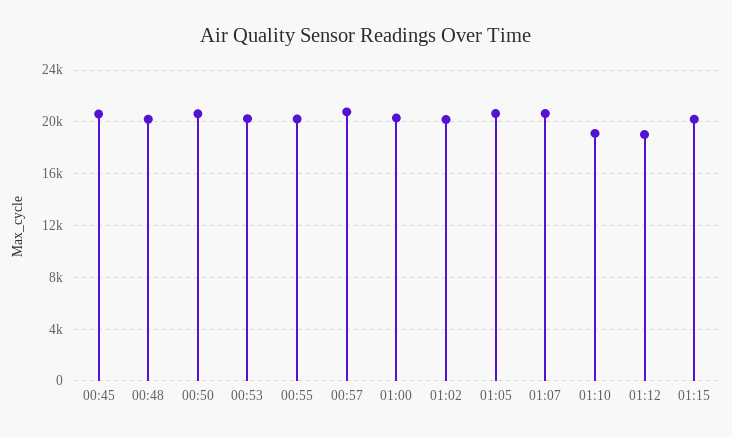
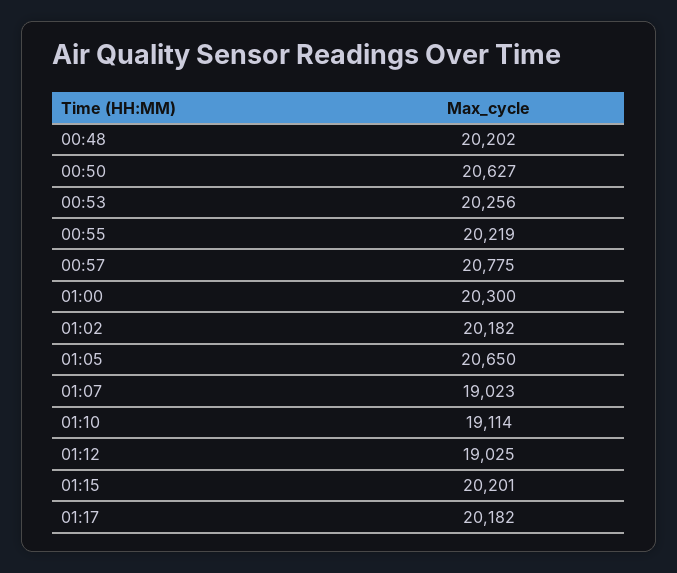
00:45: 20500 -> none
01:07: 20500 -> 19023
01:17: none -> 20182

